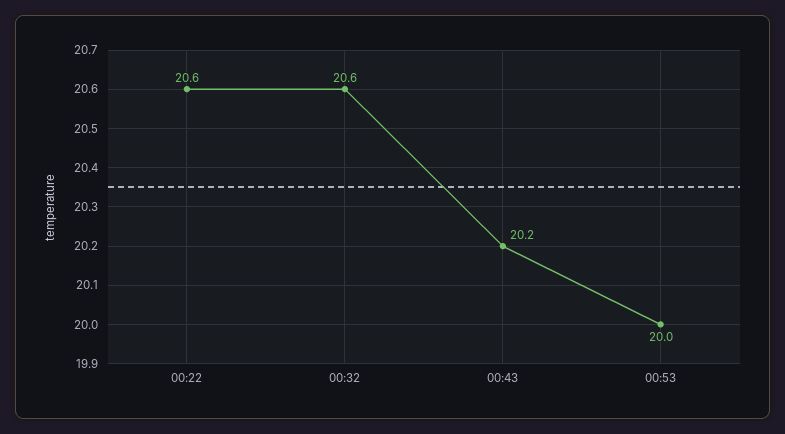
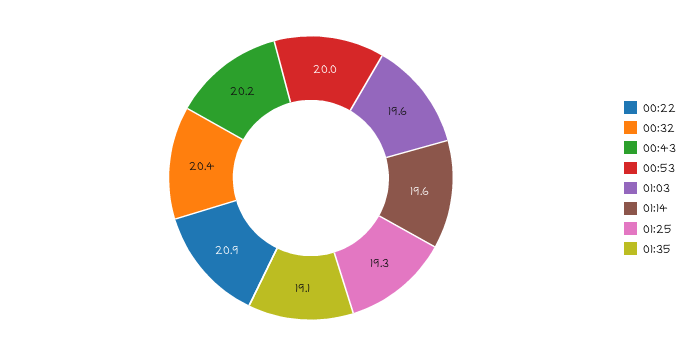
00:22: 20.6 -> 20.9
00:32: 20.6 -> 20.4
01:03: none -> 19.6
01:14: none -> 19.6
01:25: none -> 19.3
01:35: none -> 19.1

